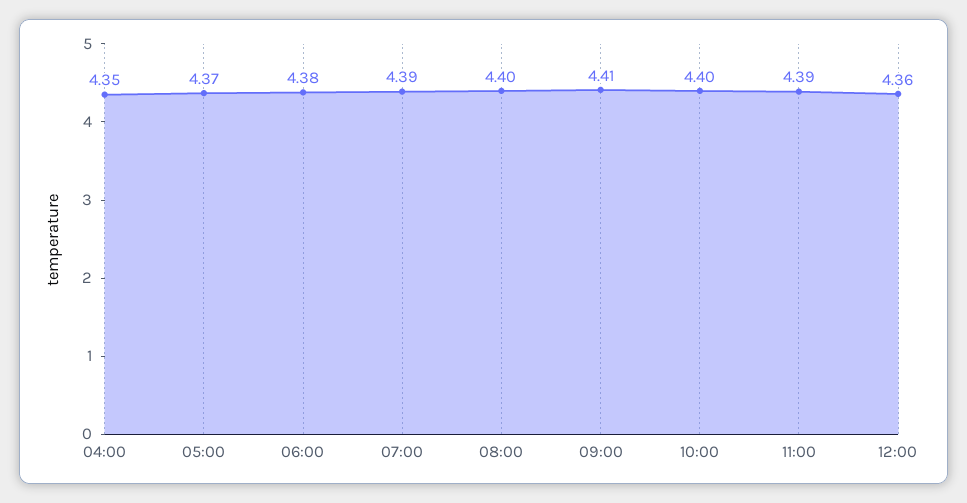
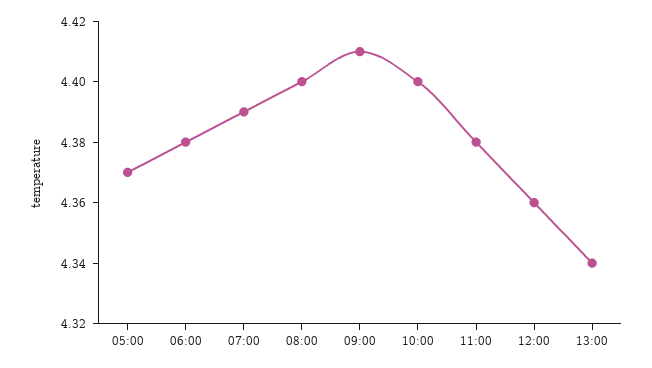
04:00: 4.35 -> none
11:00: 4.39 -> 4.38
13:00: none -> 4.34

